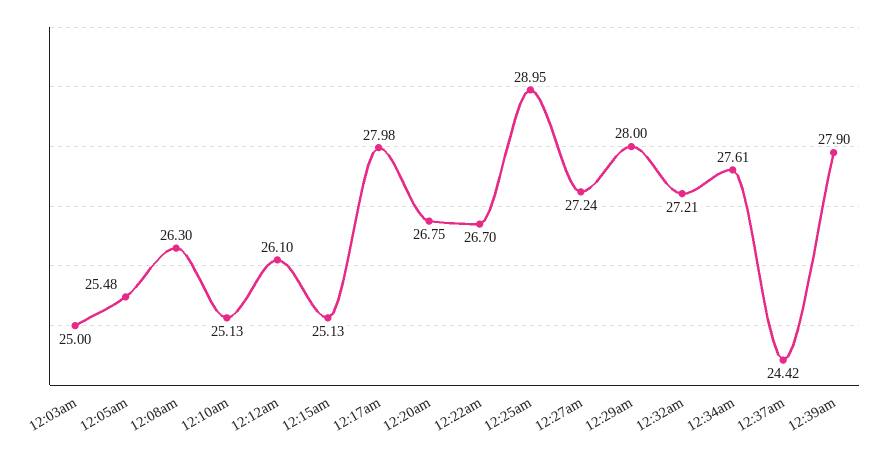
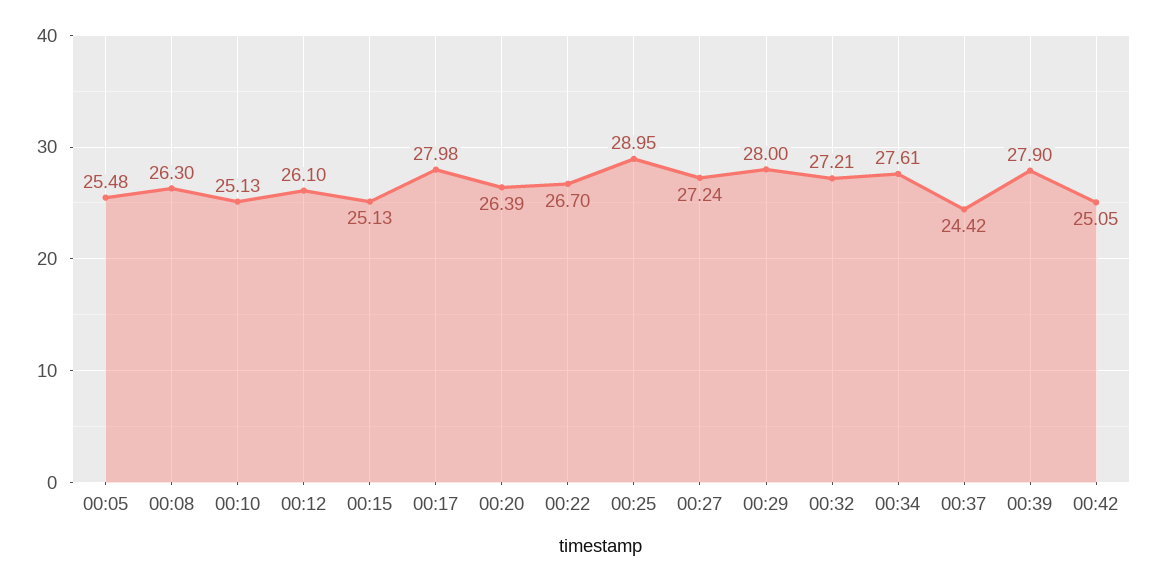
12:03am: 25 -> none
12:20am: 26.75 -> 26.39
00:42: none -> 25.05

